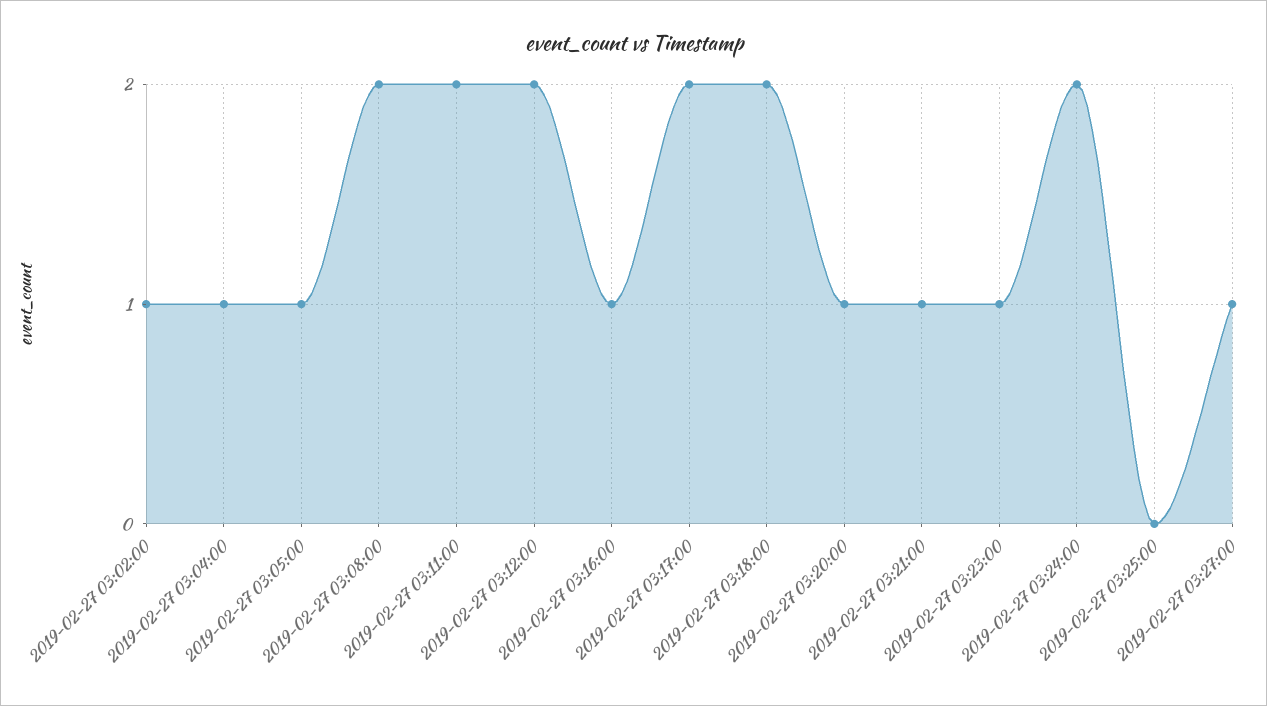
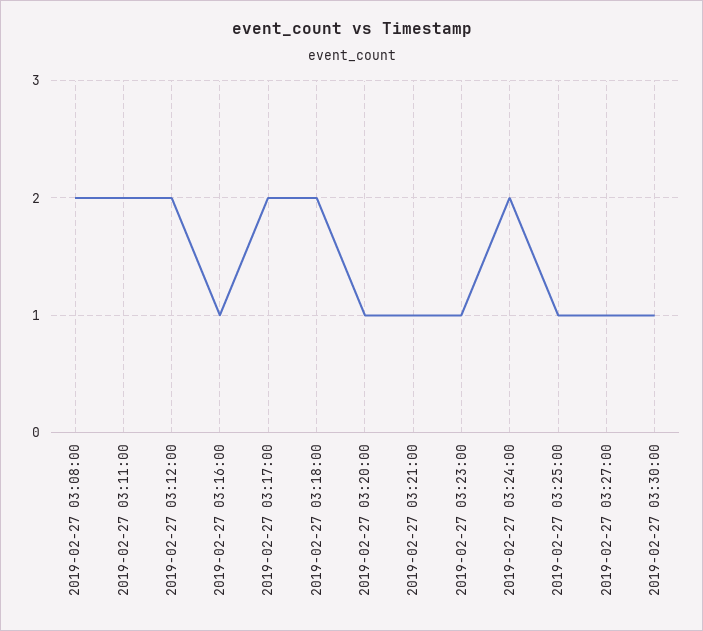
2019-02-27 03:02:00: 1 -> none
2019-02-27 03:04:00: 1 -> none
2019-02-27 03:05:00: 1 -> none
2019-02-27 03:25:00: 0 -> 1
2019-02-27 03:30:00: none -> 1

